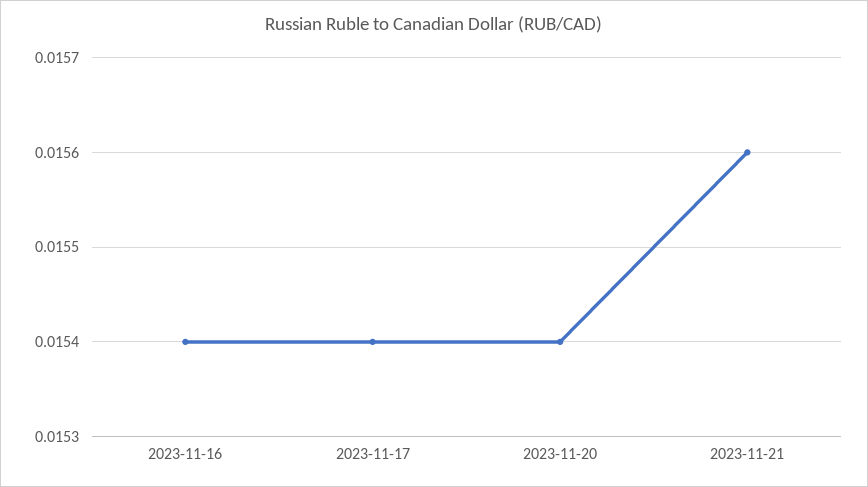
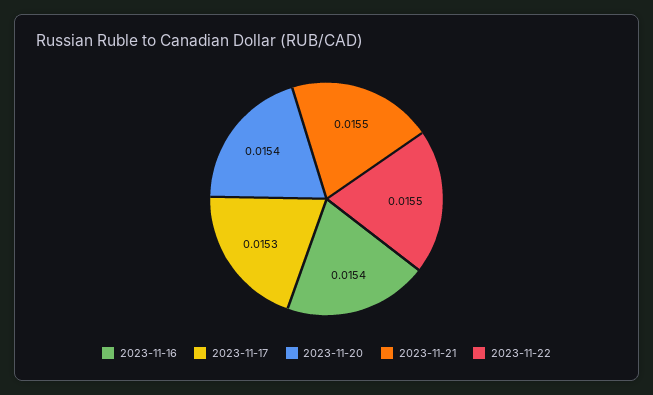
2023-11-17: 0.0154 -> 0.0153
2023-11-21: 0.0156 -> 0.0155
2023-11-22: none -> 0.0155

